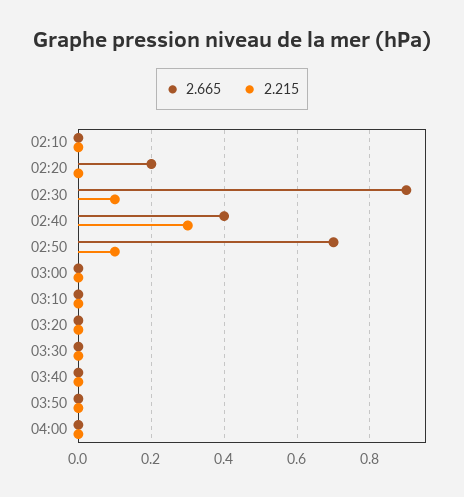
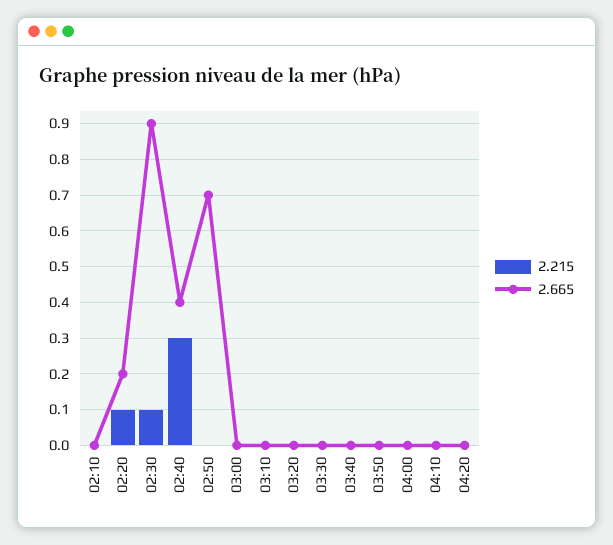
2.215, 02:20: 0 -> 0.1
2.215, 02:50: 0.1 -> 0
2.215, 04:10: none -> 0
2.665, 04:10: none -> 0
2.215, 04:20: none -> 0
2.665, 04:20: none -> 0

